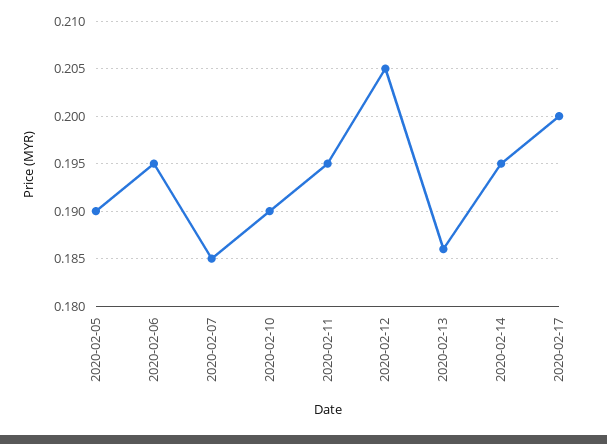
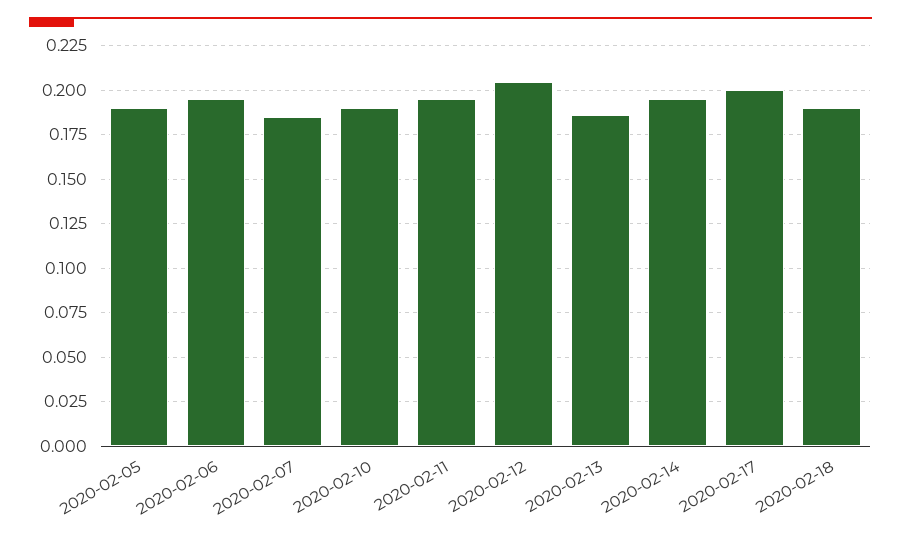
2020-02-18: none -> 0.19

